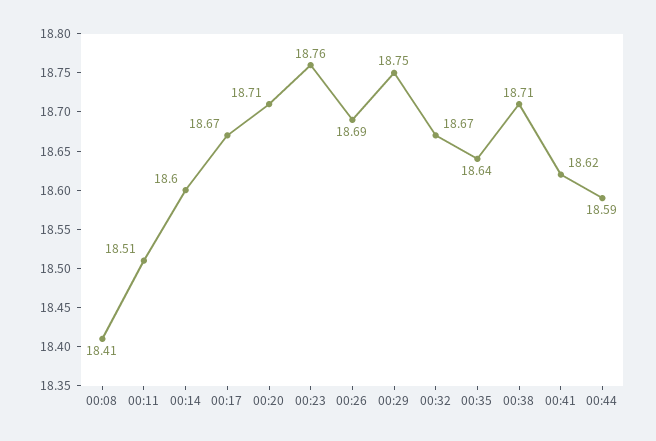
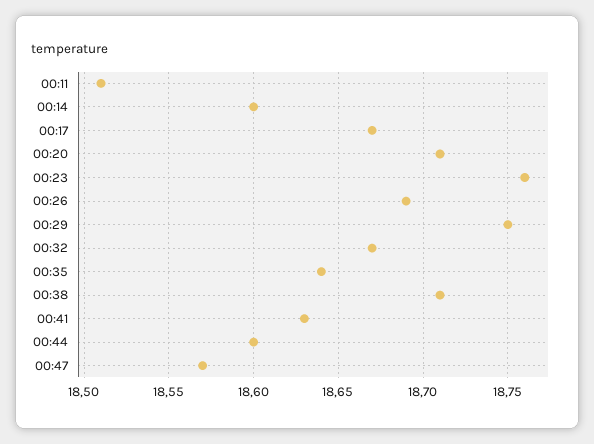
00:08: 18.41 -> none
00:41: 18.62 -> 18.63
00:44: 18.59 -> 18.6
00:47: none -> 18.57

